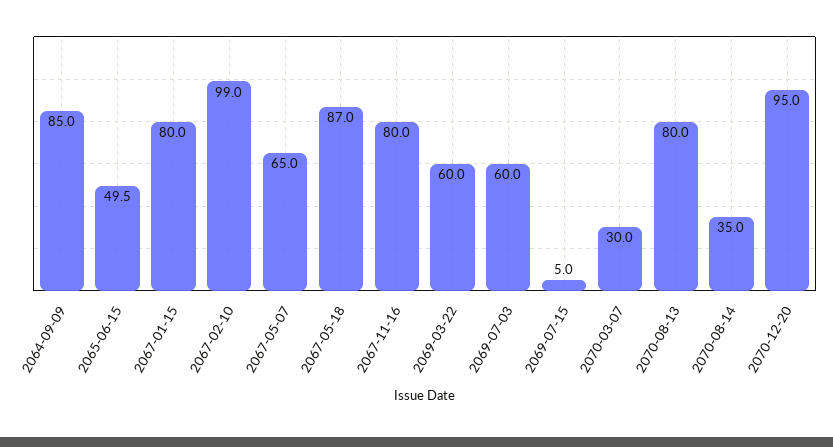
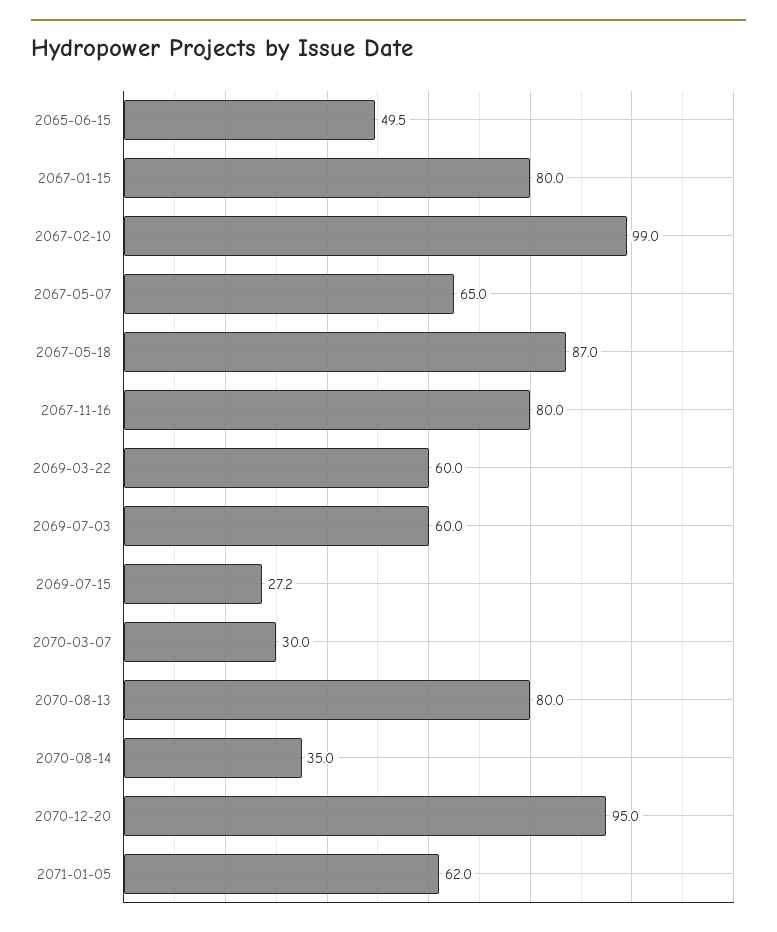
2064-09-09: 85 -> none
2069-07-15: 5 -> 27.2
2071-01-05: none -> 62

